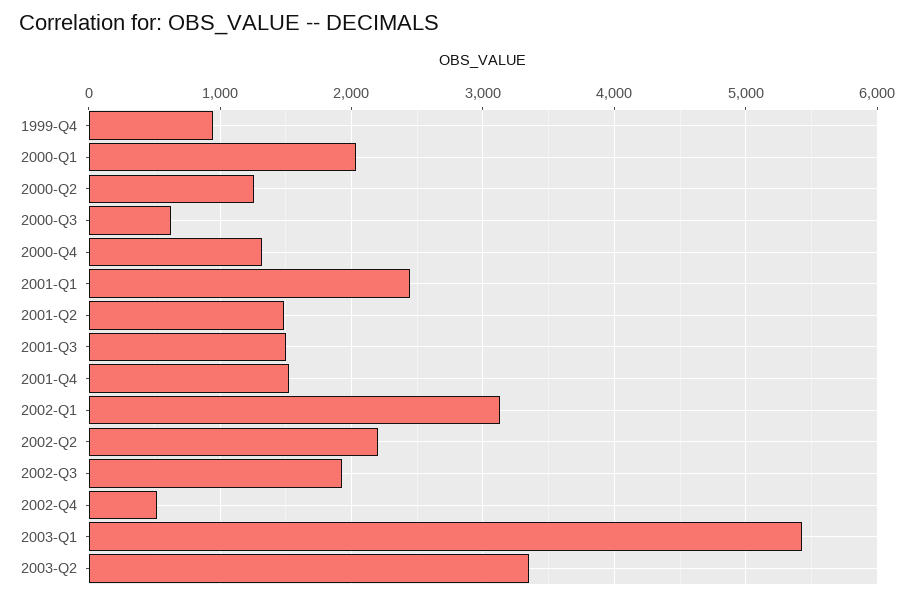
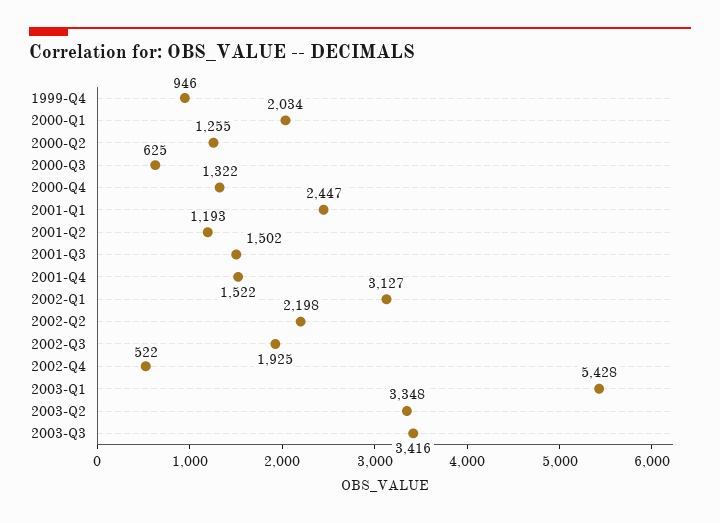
2001-Q2: 1500 -> 1193
2003-Q3: none -> 3416

